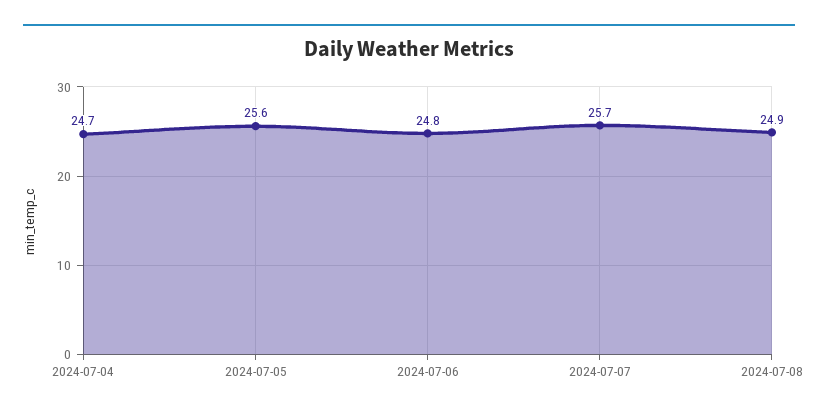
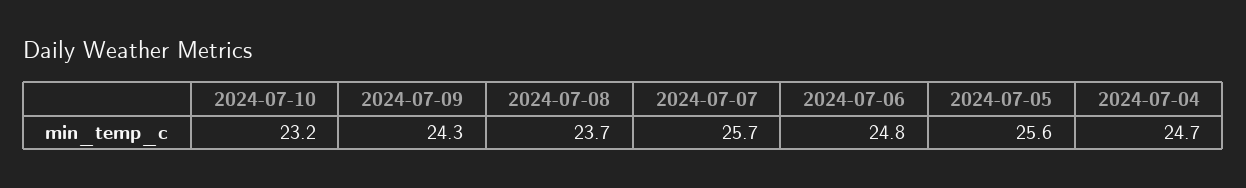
2024-07-08: 24.9 -> 23.7
2024-07-10: none -> 23.2
2024-07-09: none -> 24.3

